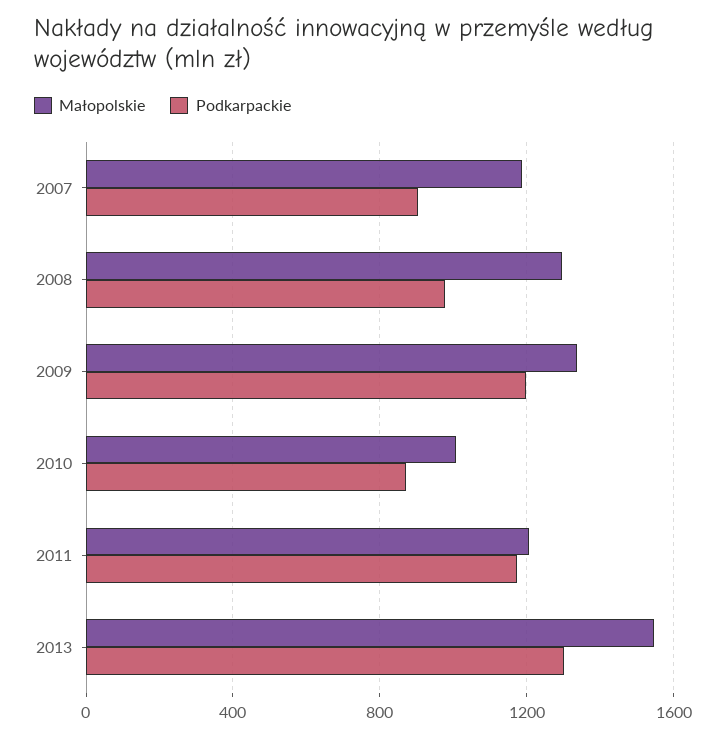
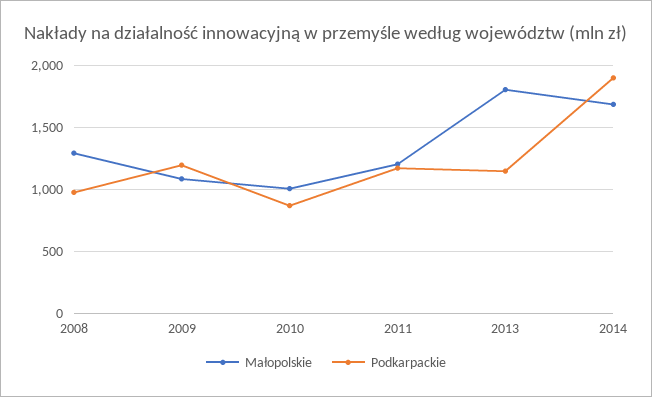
Małopolskie, 2007: 1200 -> none
Podkarpackie, 2007: 900 -> none
Małopolskie, 2009: 1350 -> 1100
Małopolskie, 2013: 1550 -> 1800
Podkarpackie, 2013: 1300 -> 1150
Małopolskie, 2014: none -> 1700
Podkarpackie, 2014: none -> 1900

